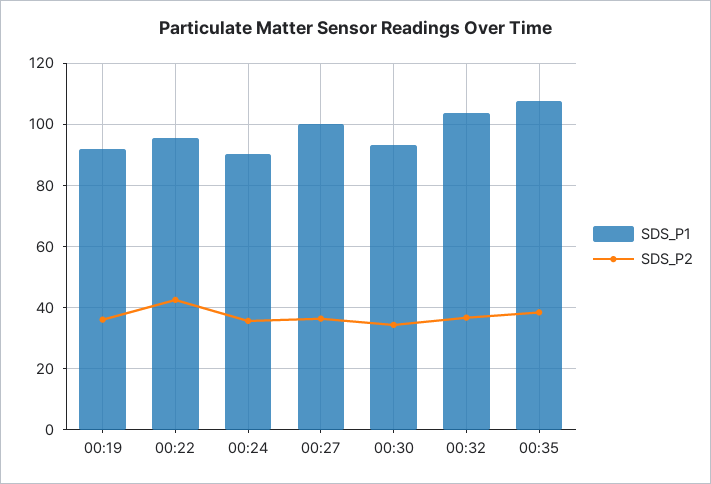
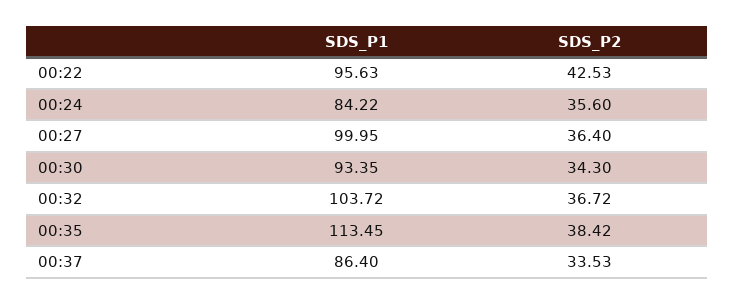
SDS_P1, 00:19: 92 -> none
SDS_P2, 00:19: 36 -> none
SDS_P1, 00:24: 90 -> 84.22
SDS_P1, 00:35: 108 -> 113.45
SDS_P1, 00:37: none -> 86.4
SDS_P2, 00:37: none -> 33.53

